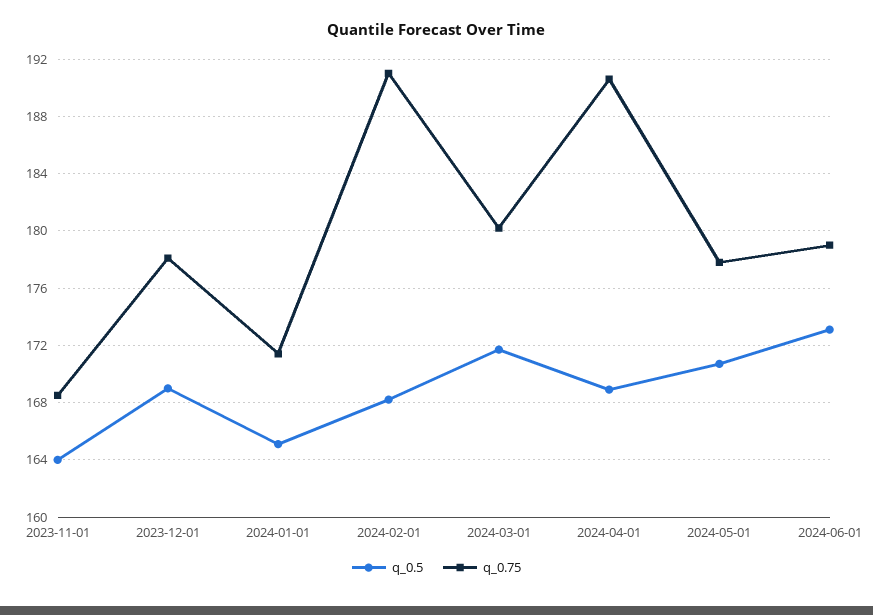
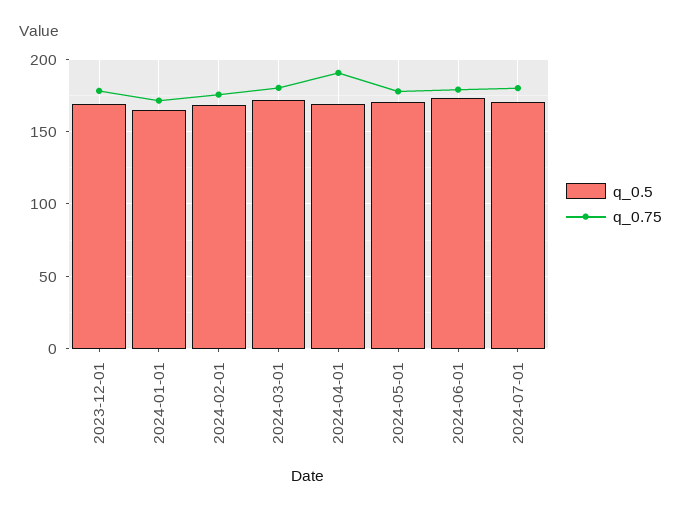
q_0.5, 2023-11-01: 164 -> none
q_0.75, 2023-11-01: 168.5 -> none
q_0.75, 2024-02-01: 191 -> 175
q_0.5, 2024-07-01: none -> 170
q_0.75, 2024-07-01: none -> 180

